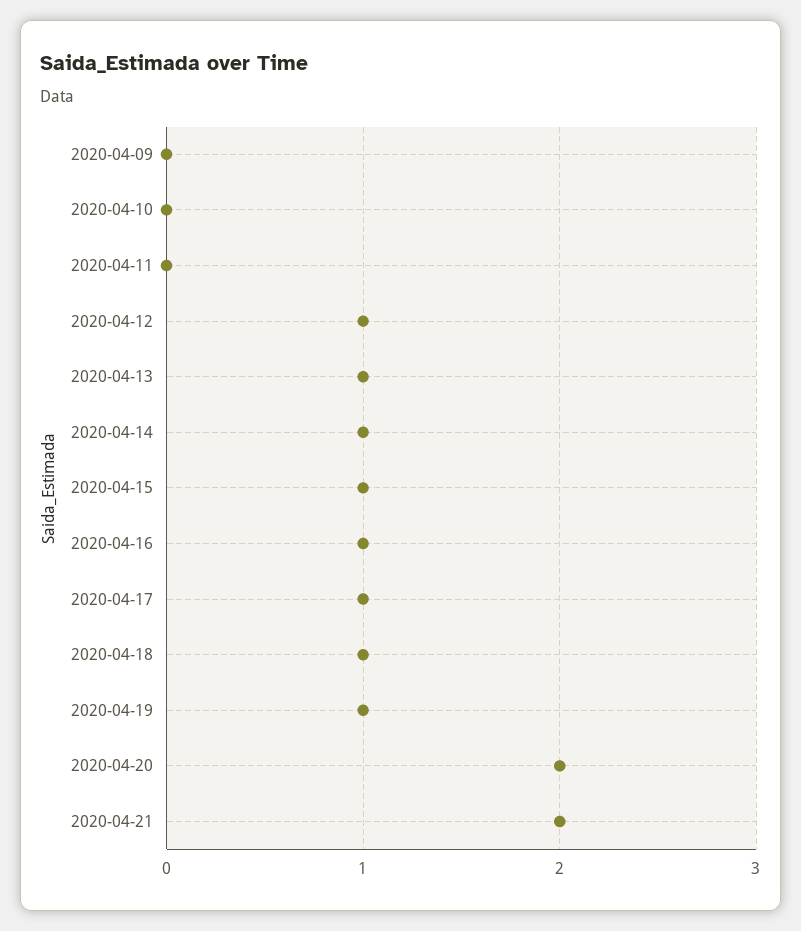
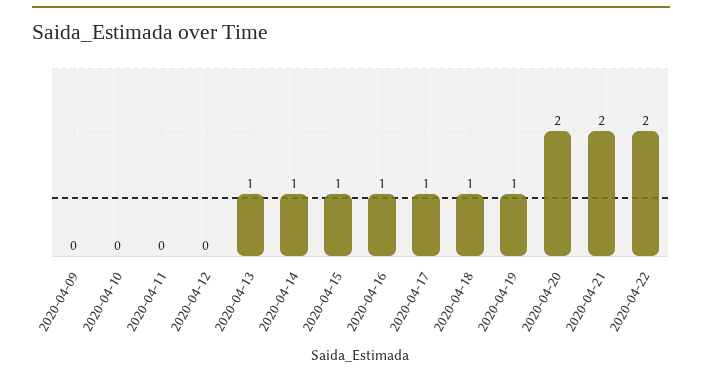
2020-04-12: 1 -> 0
2020-04-22: none -> 2

